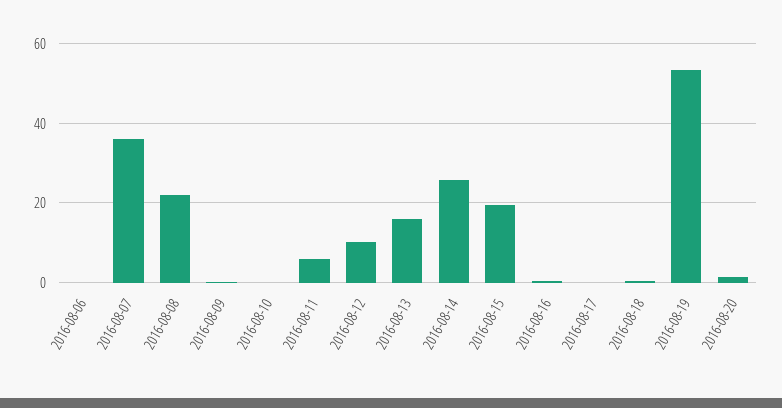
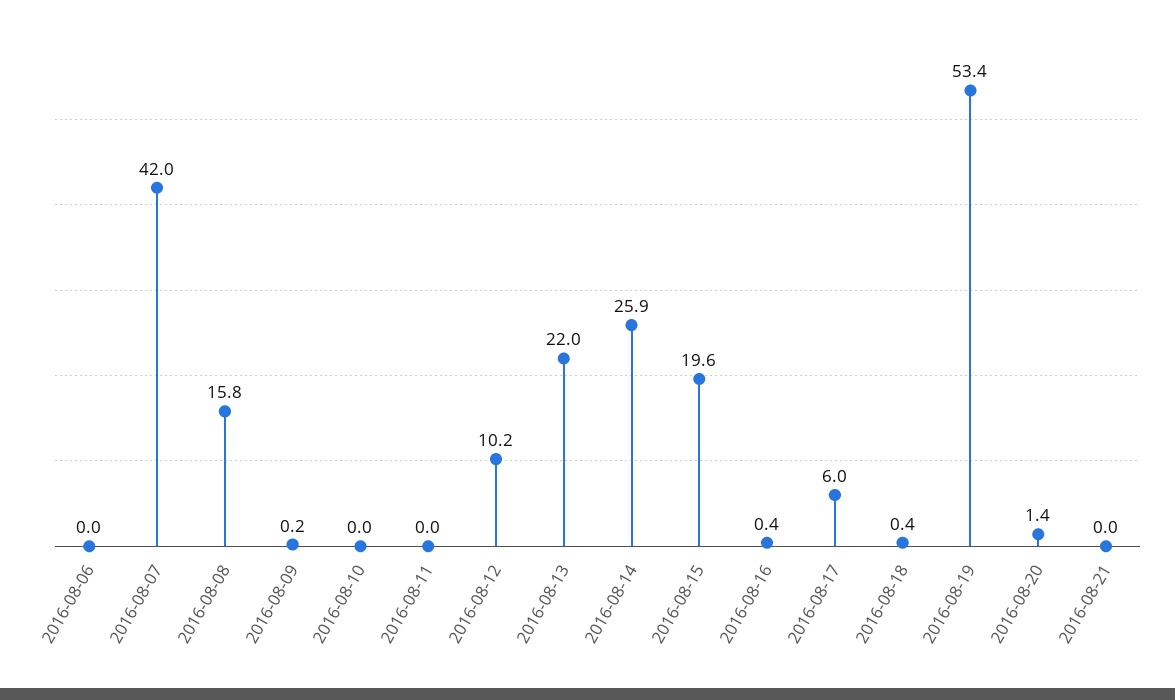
2016-08-07: 36 -> 42
2016-08-08: 22 -> 15.8
2016-08-11: 6 -> 0
2016-08-13: 16 -> 22
2016-08-17: 0 -> 6
2016-08-21: none -> 0

